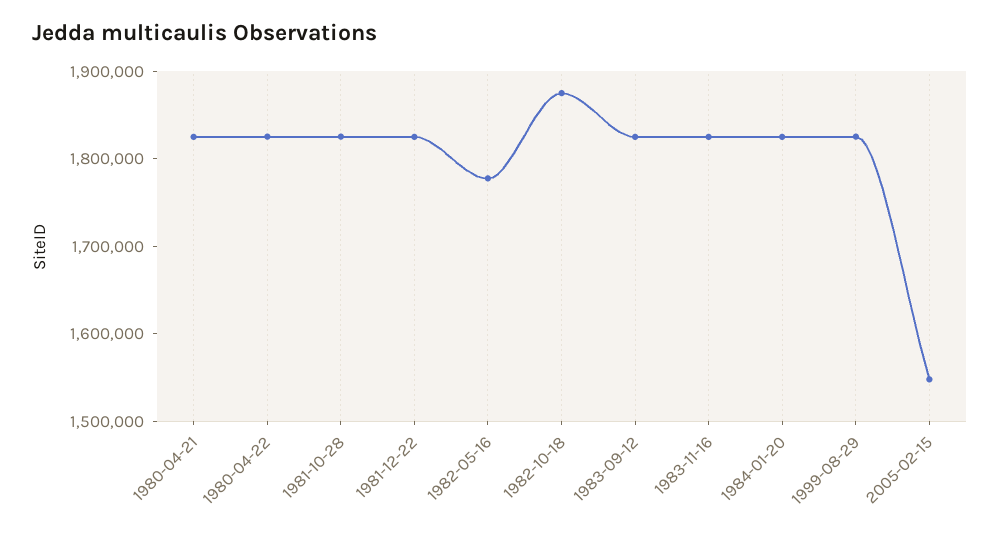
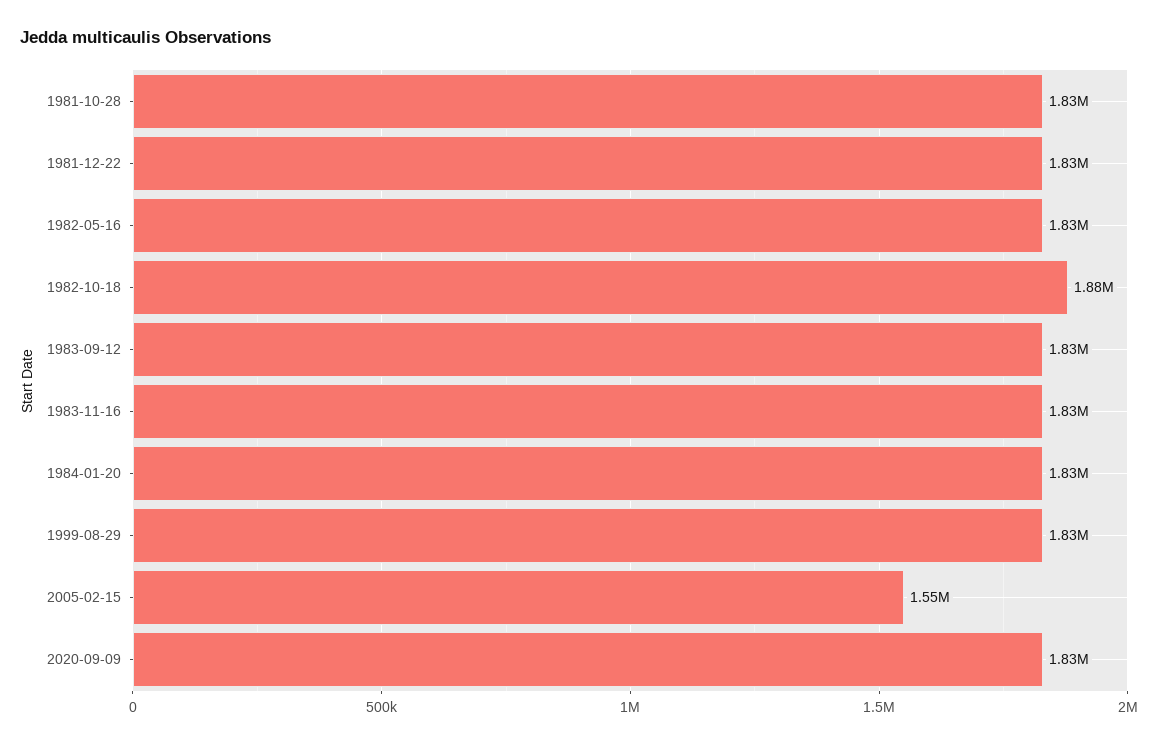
1980-04-21: 1820000 -> none
1980-04-22: 1820000 -> none
1982-05-16: 1780000 -> 1830000
2020-09-09: none -> 1830000

